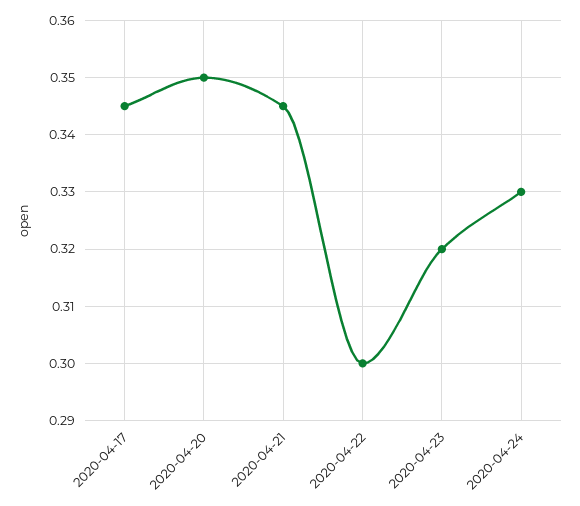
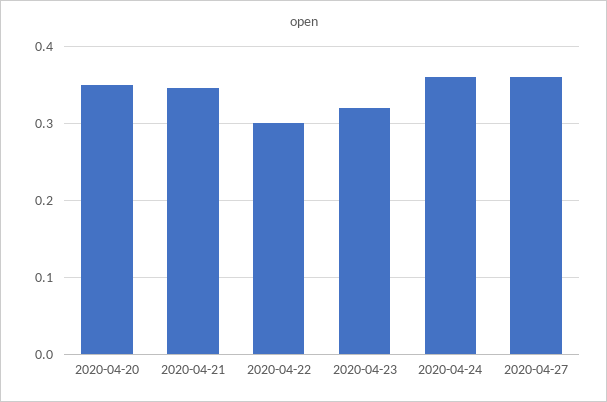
2020-04-17: 0.345 -> none
2020-04-24: 0.33 -> 0.36
2020-04-27: none -> 0.36

